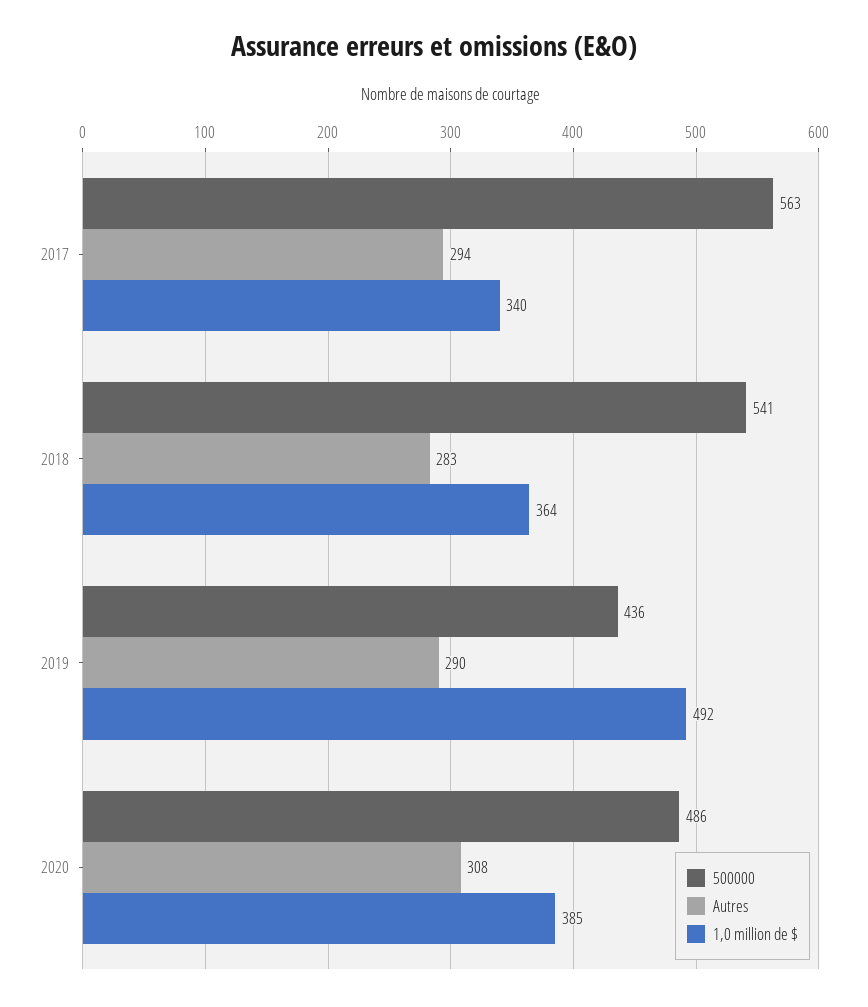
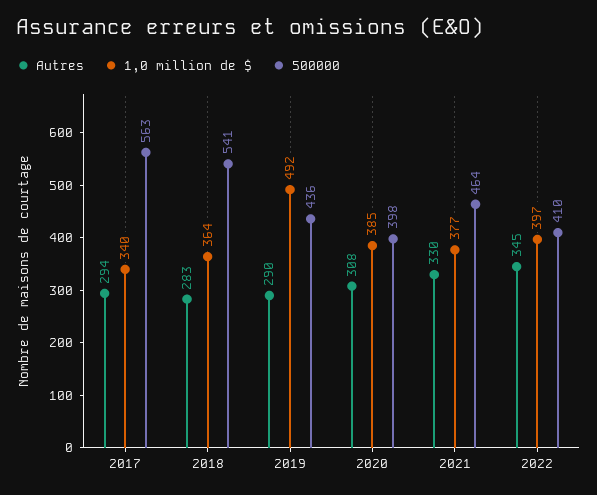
500000, 2020: 486 -> 398
Autres, 2021: none -> 330
1,0 million de $, 2021: none -> 377
500000, 2021: none -> 464
Autres, 2022: none -> 345
1,0 million de $, 2022: none -> 397
500000, 2022: none -> 410

